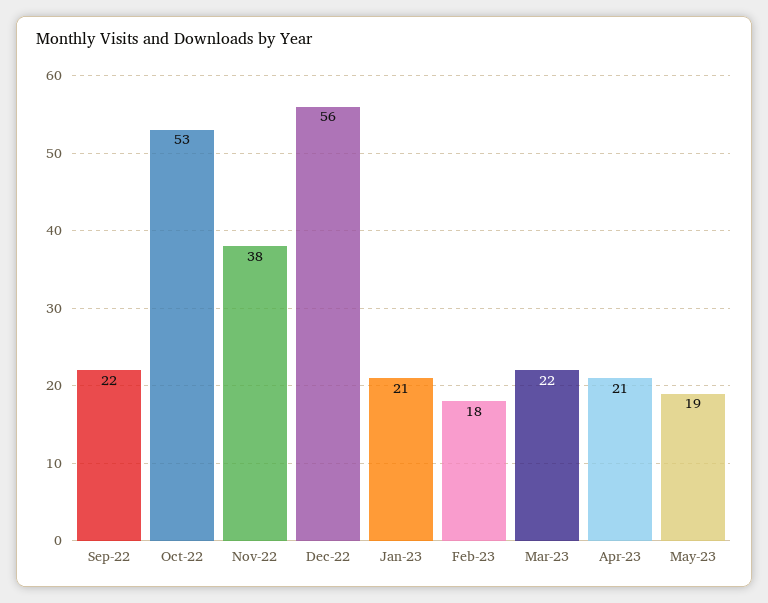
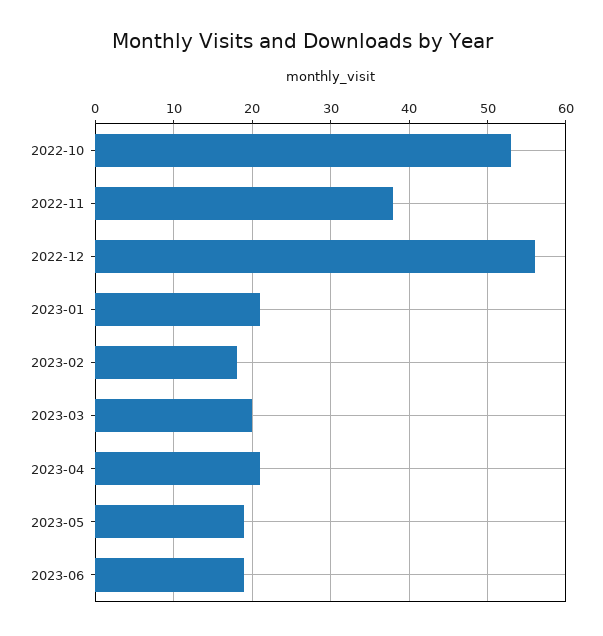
Sep-22: 22 -> none
Mar-23: 22 -> 20
2023-06: none -> 19

